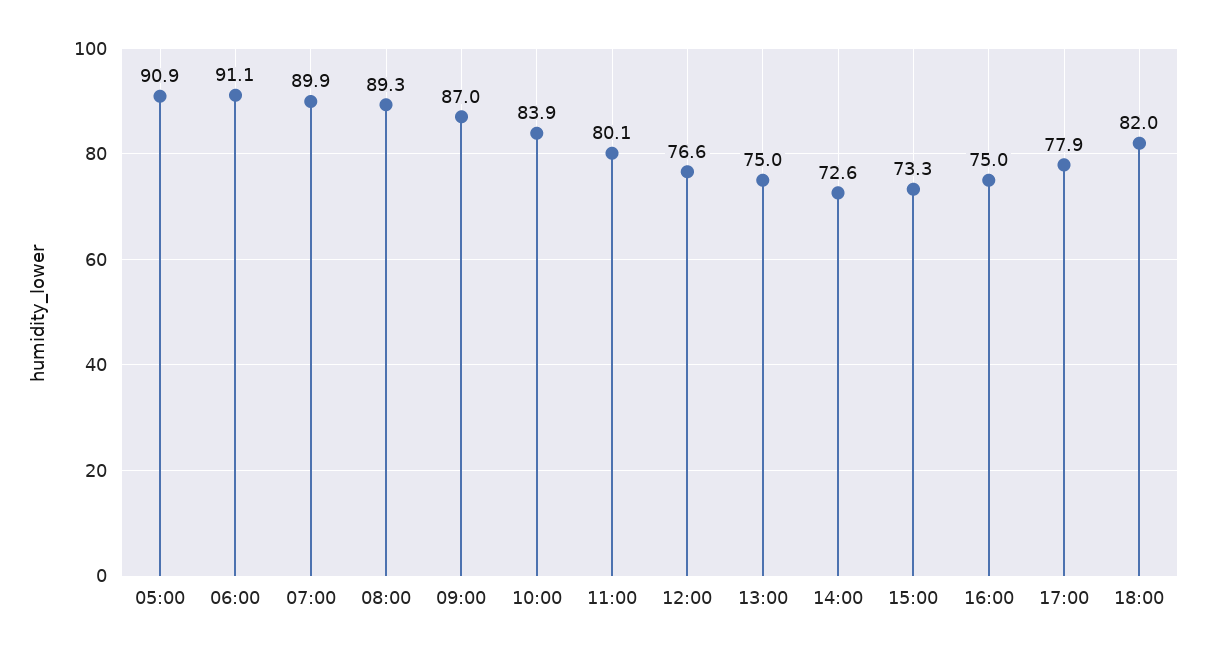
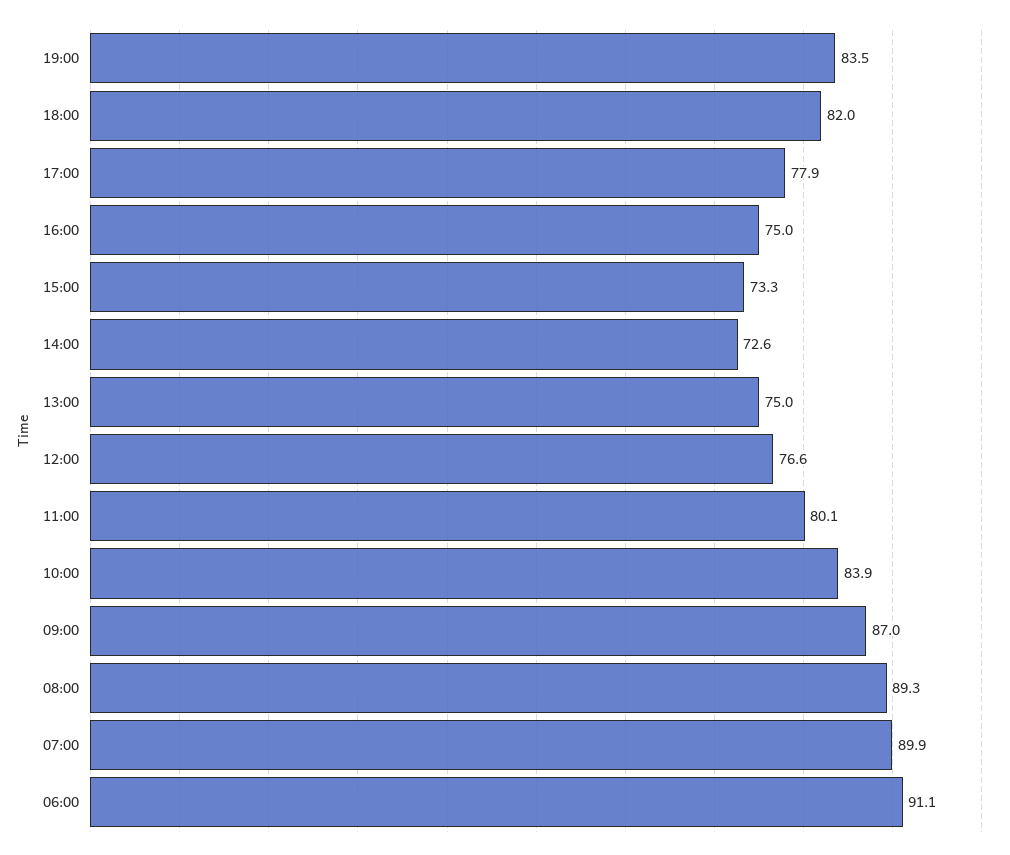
05:00: 90.9 -> none
19:00: none -> 83.5

